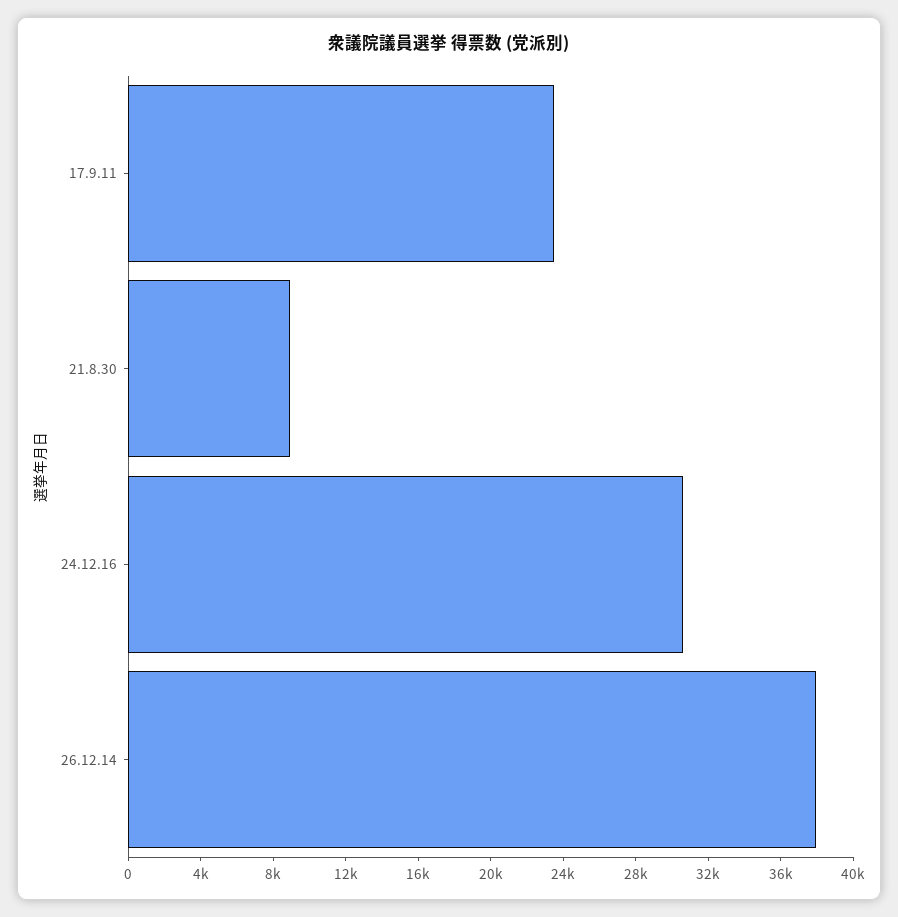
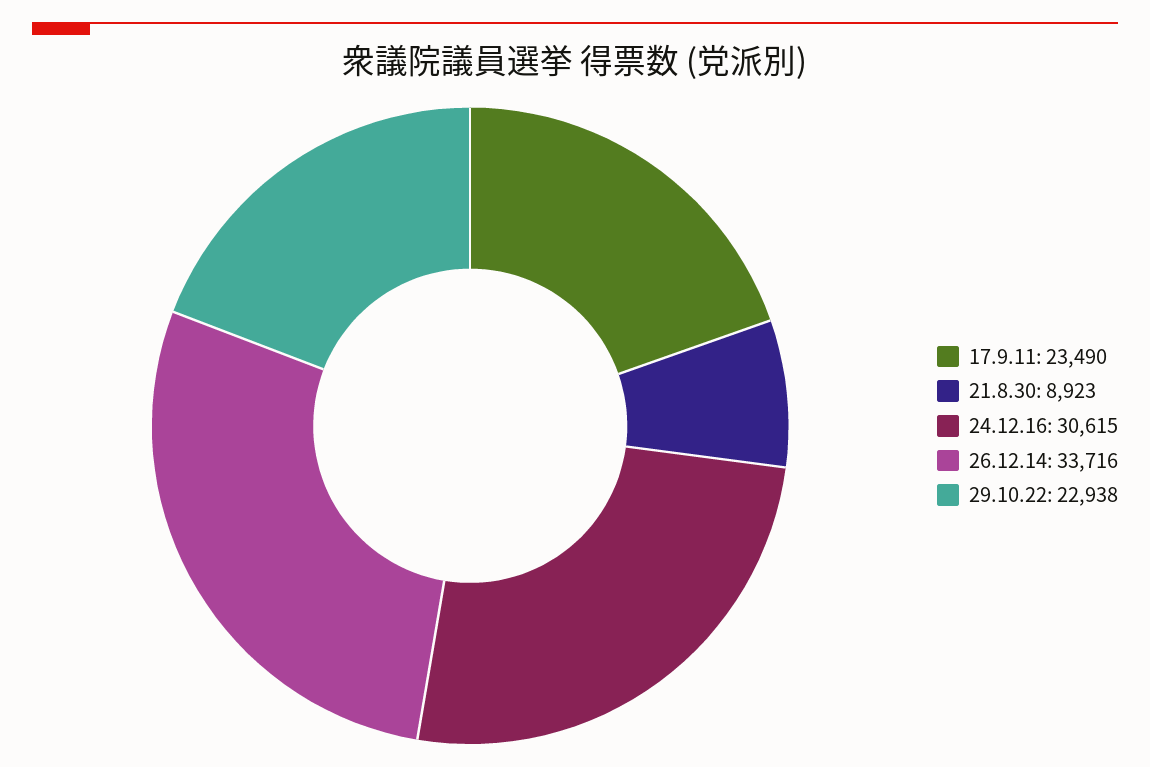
26.12.14: 38000 -> 33716
29.10.22: none -> 22938

